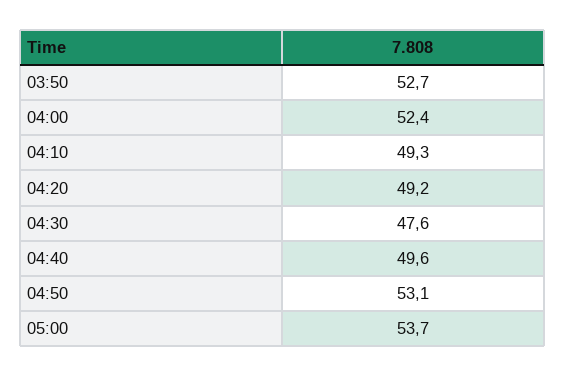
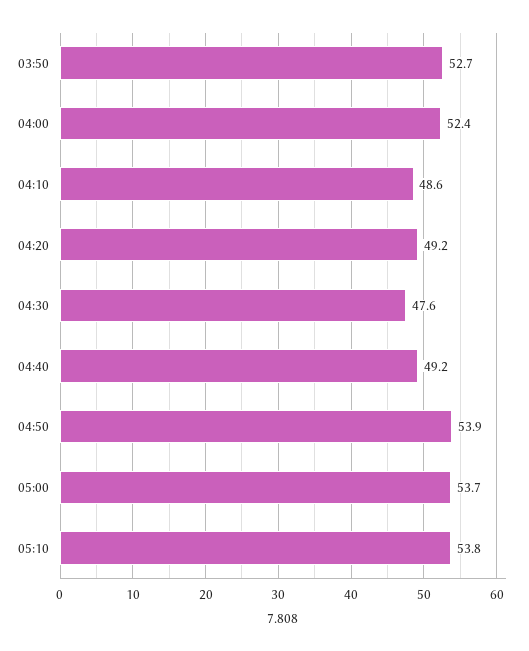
04:10: 49.3 -> 48.6
04:40: 49.6 -> 49.2
04:50: 53.1 -> 53.9
05:10: none -> 53.8

